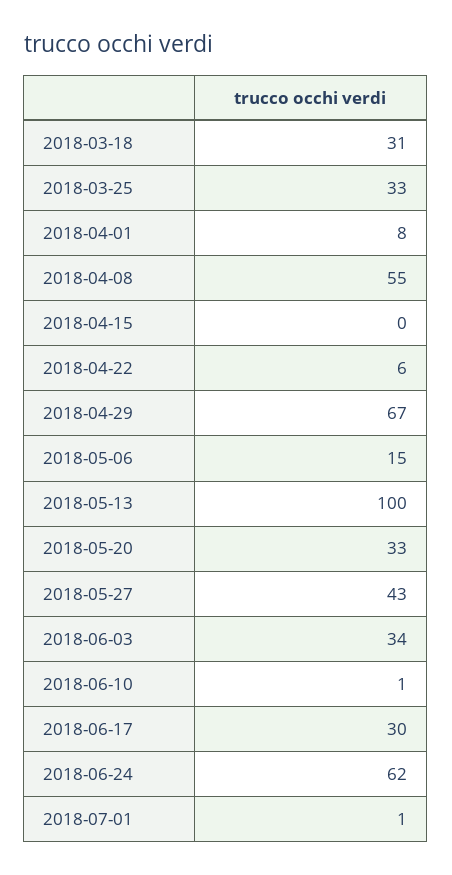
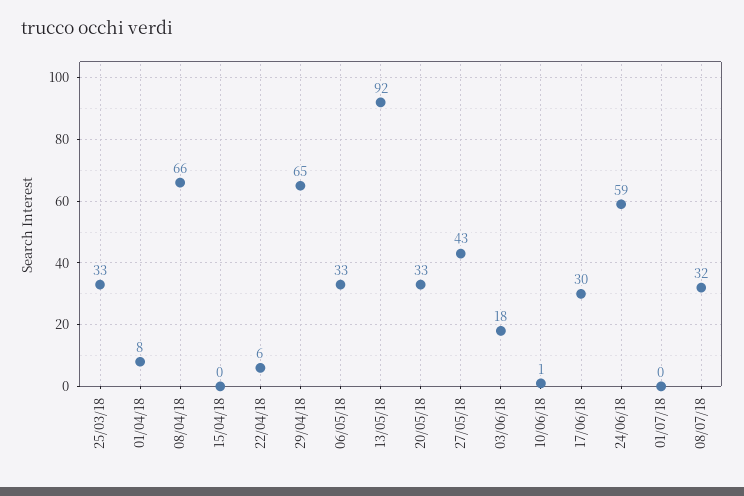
2018-03-18: 31 -> none
2018-04-08: 55 -> 66
2018-04-29: 67 -> 65
2018-05-06: 15 -> 33
2018-05-13: 100 -> 92
2018-06-03: 34 -> 18
2018-06-24: 62 -> 59
2018-07-01: 1 -> 0
08/07/18: none -> 32

